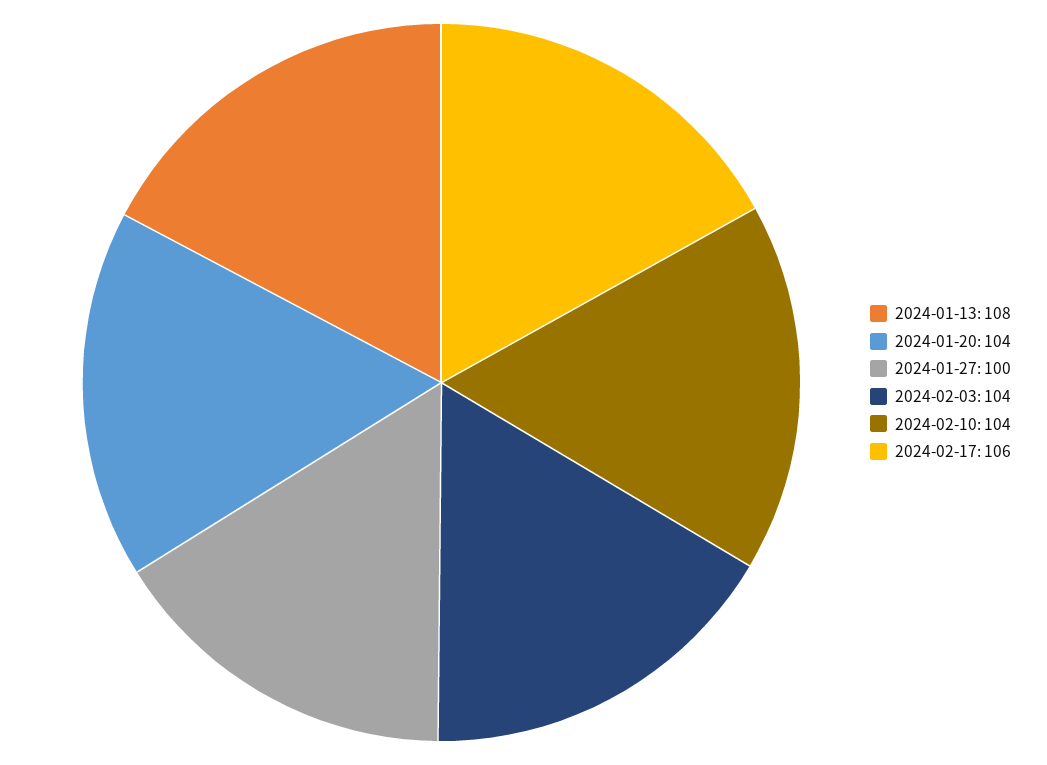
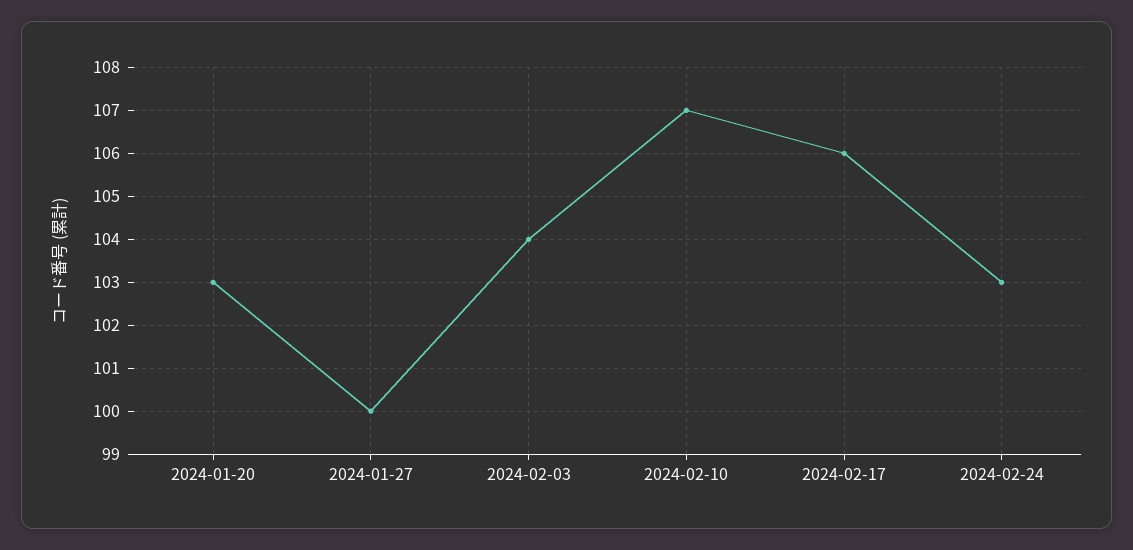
2024-01-13: 108 -> none
2024-01-20: 104 -> 103
2024-02-10: 104 -> 107
2024-02-24: none -> 103

